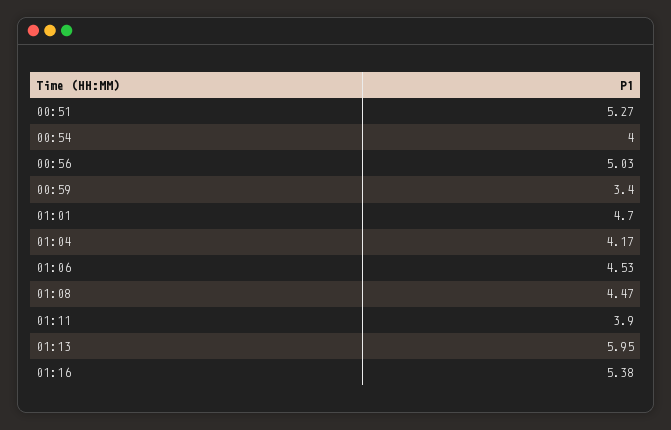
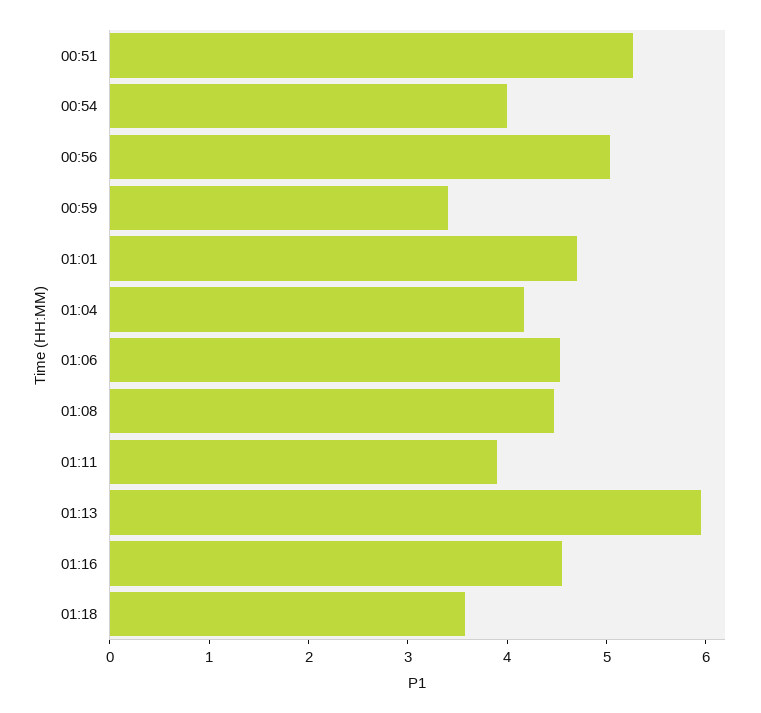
01:16: 5.38 -> 4.6
01:18: none -> 3.6

